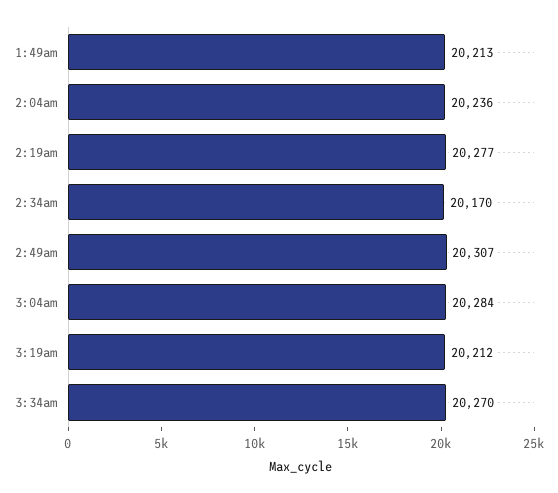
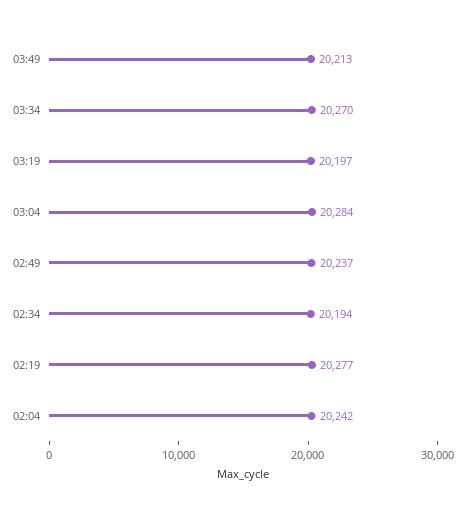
1:49am: 20213 -> none
2:04am: 20236 -> 20242
2:34am: 20170 -> 20194
2:49am: 20307 -> 20237
3:19am: 20212 -> 20197
03:49: none -> 20213

